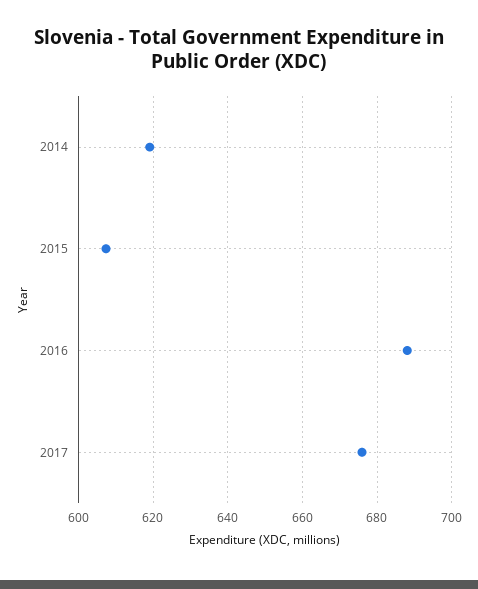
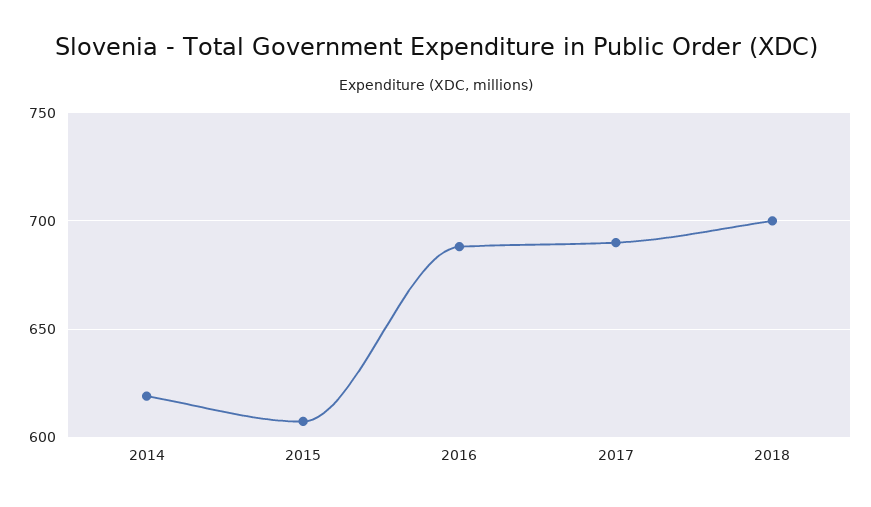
2017: 676 -> 690
2018: none -> 700

